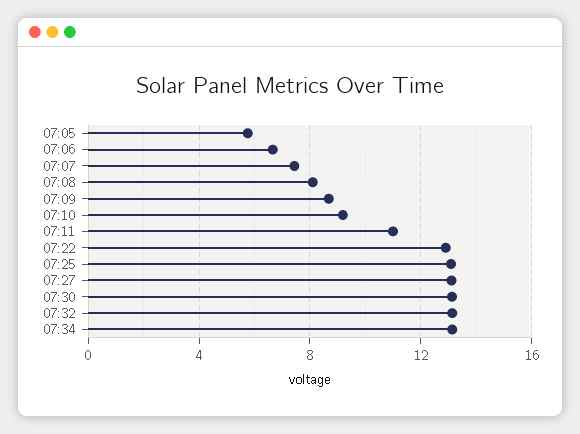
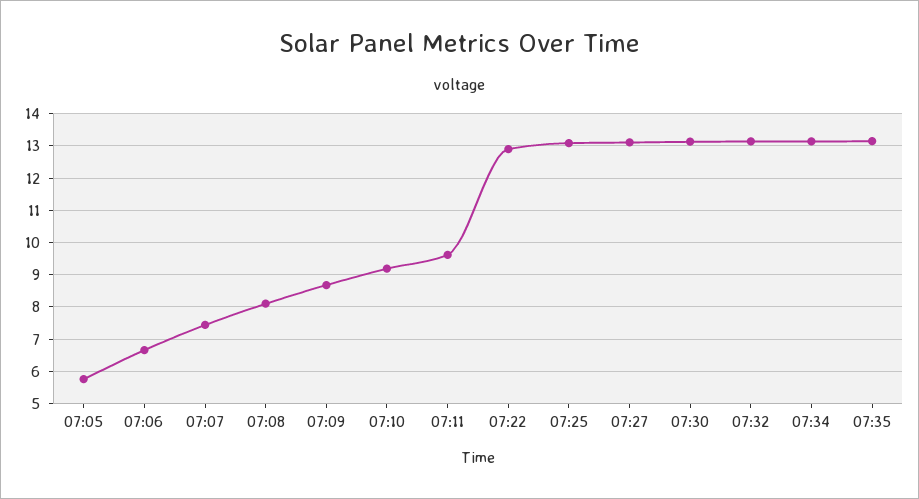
07:11: 11 -> 9.6
07:35: none -> 13.2

